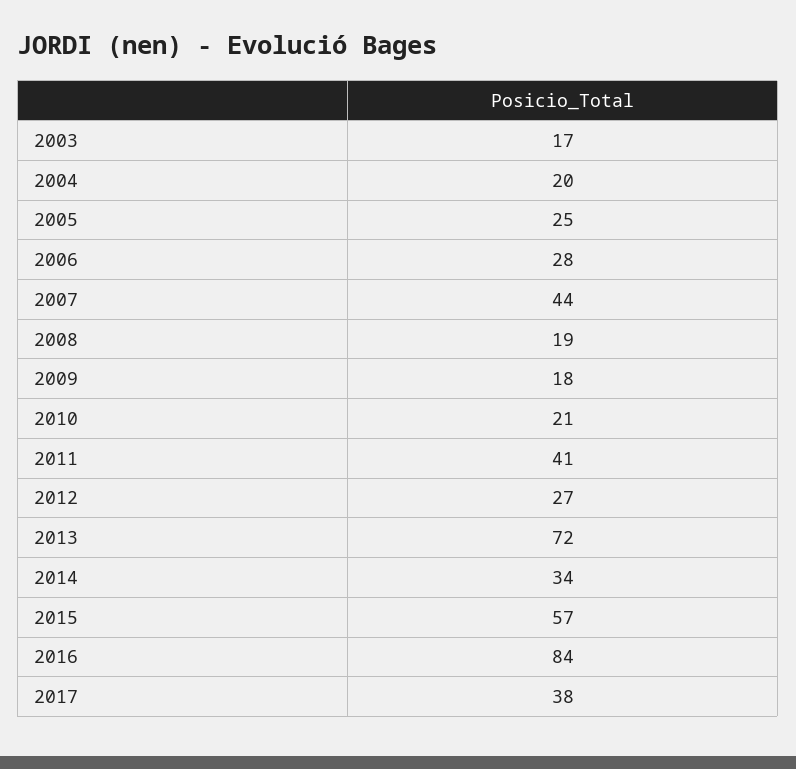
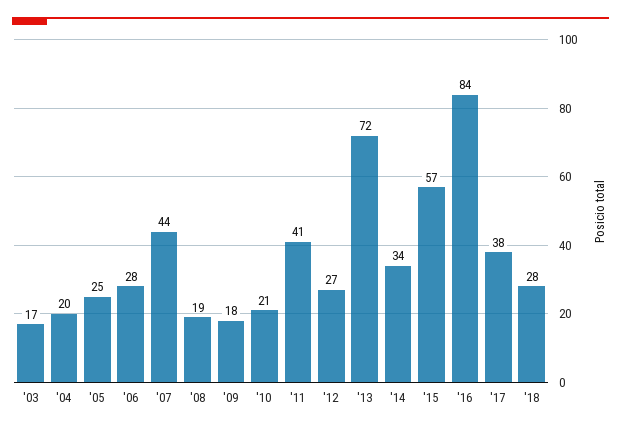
'18: none -> 28

